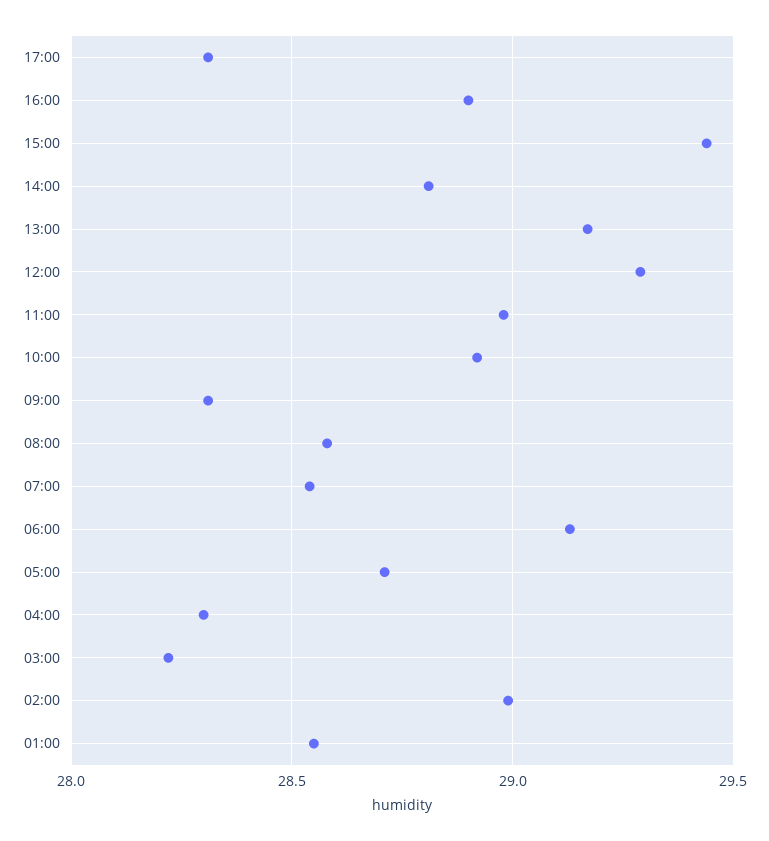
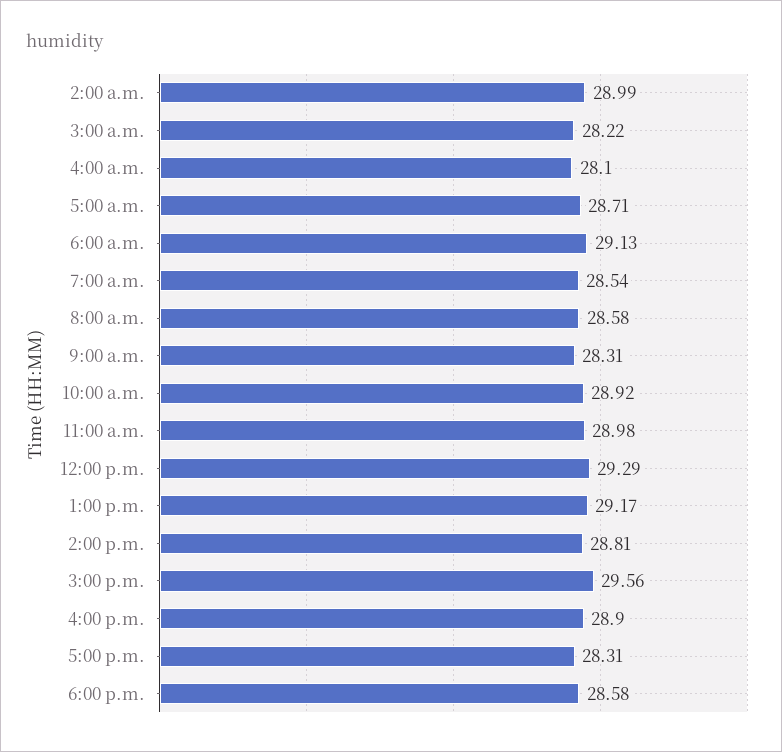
15:00: 29.45 -> 29.56
04:00: 28.3 -> 28.1
01:00: 28.55 -> none
6:00 p.m.: none -> 28.58

